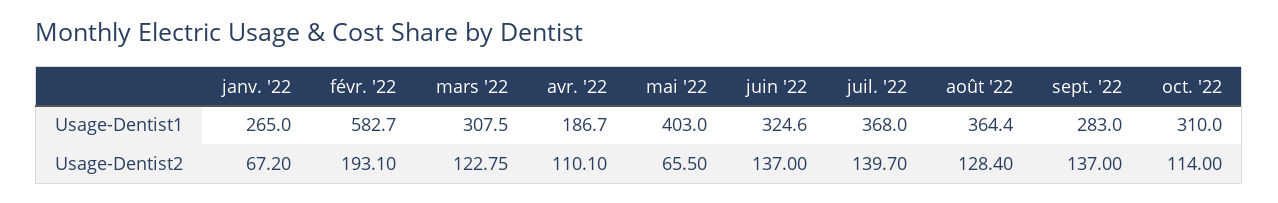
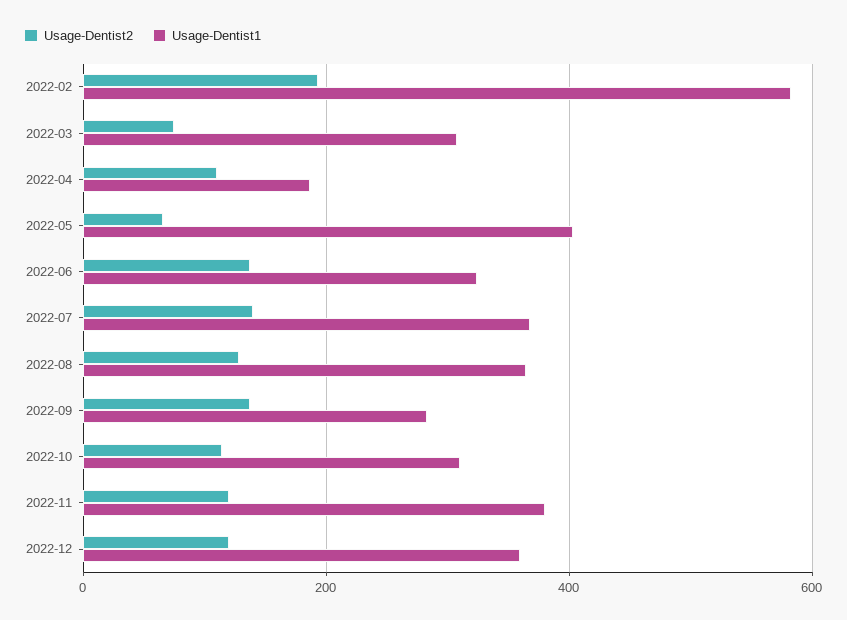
Usage-Dentist1, janv. '22: 265 -> none
Usage-Dentist2, janv. '22: 67.2 -> none
Usage-Dentist2, mars '22: 122.75 -> 80
Usage-Dentist2, 2022-11: none -> 120
Usage-Dentist1, 2022-11: none -> 380
Usage-Dentist2, 2022-12: none -> 120
Usage-Dentist1, 2022-12: none -> 360

